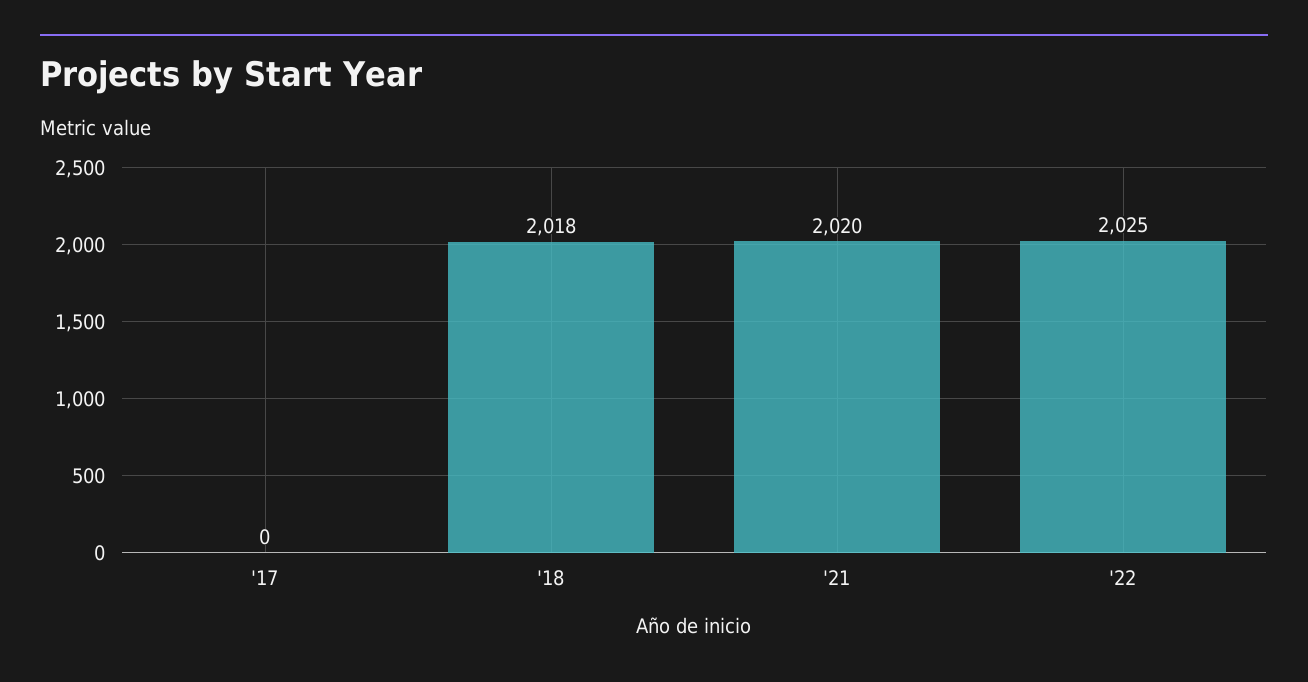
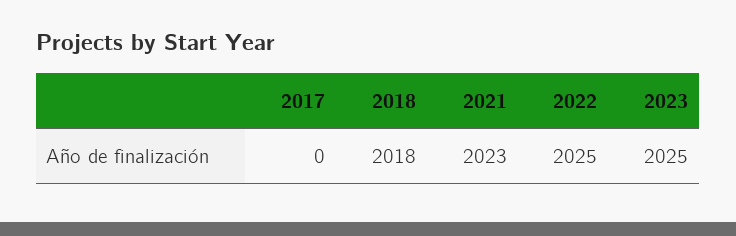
'21: 2020 -> 2023
2023: none -> 2025

